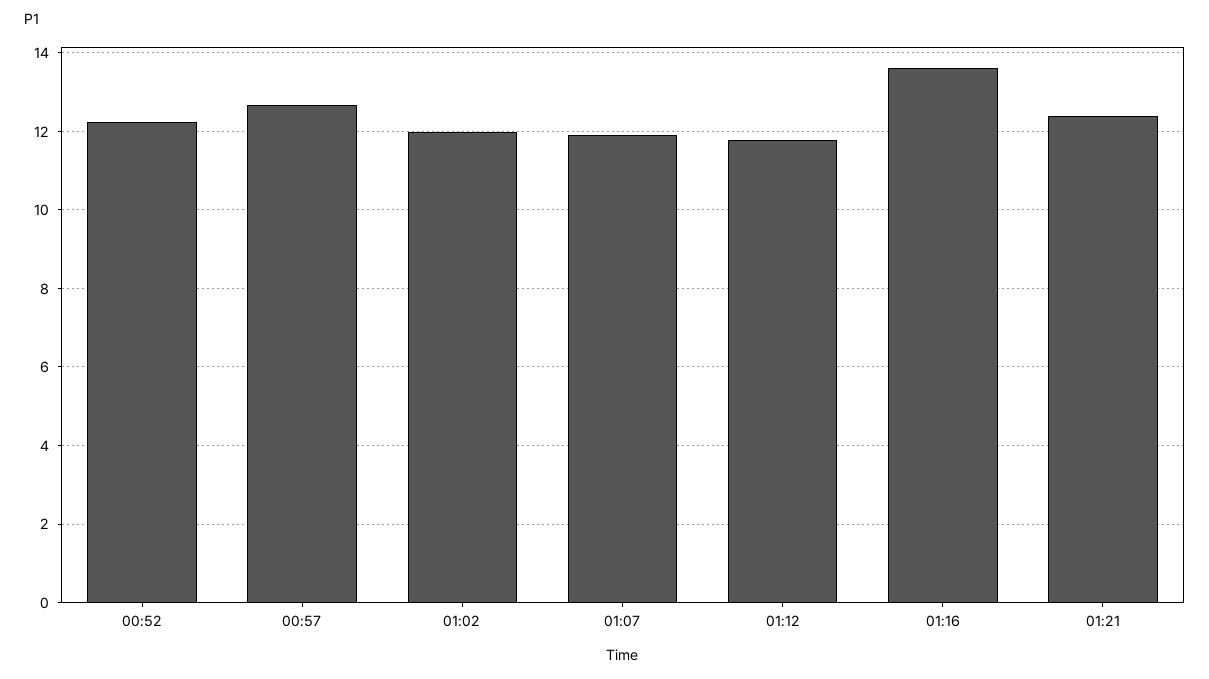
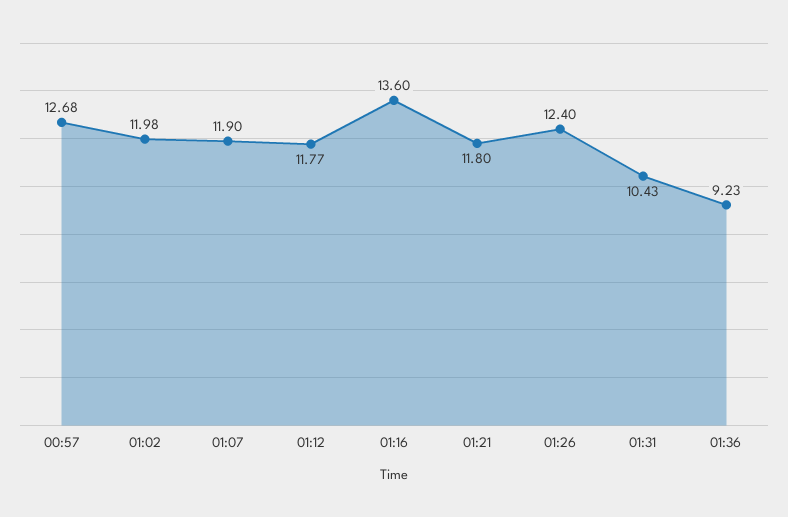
00:52: 12.2 -> none
01:21: 12.4 -> 11.8
01:26: none -> 12.4
01:31: none -> 10.43
01:36: none -> 9.23

